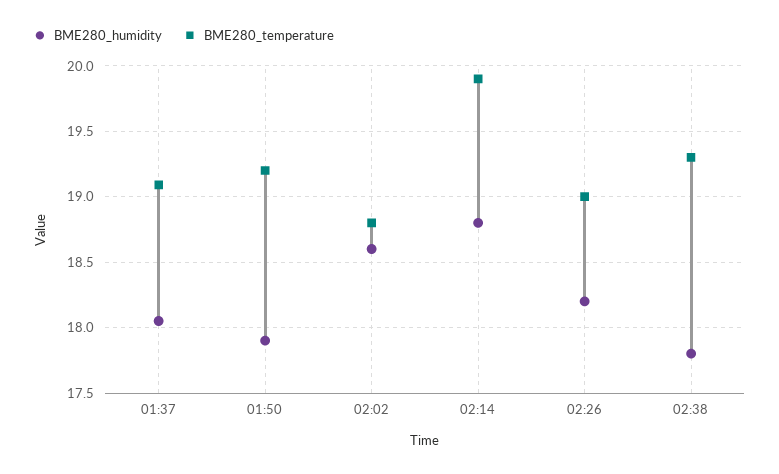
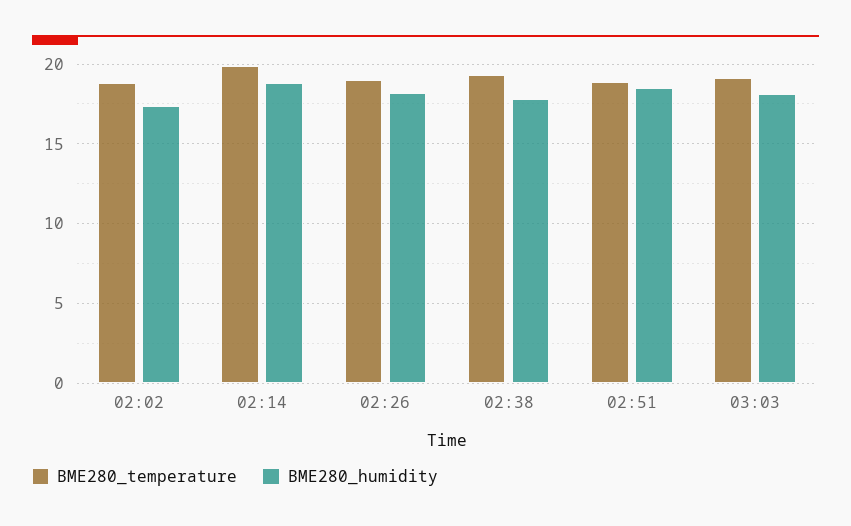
BME280_humidity, 01:37: 18.05 -> none
BME280_temperature, 01:37: 19.1 -> none
BME280_humidity, 01:50: 17.9 -> none
BME280_temperature, 01:50: 19.2 -> none
BME280_humidity, 02:02: 18.6 -> 17.5
BME280_temperature, 02:51: none -> 19
BME280_humidity, 02:51: none -> 18.5
BME280_temperature, 03:03: none -> 19
BME280_humidity, 03:03: none -> 18

